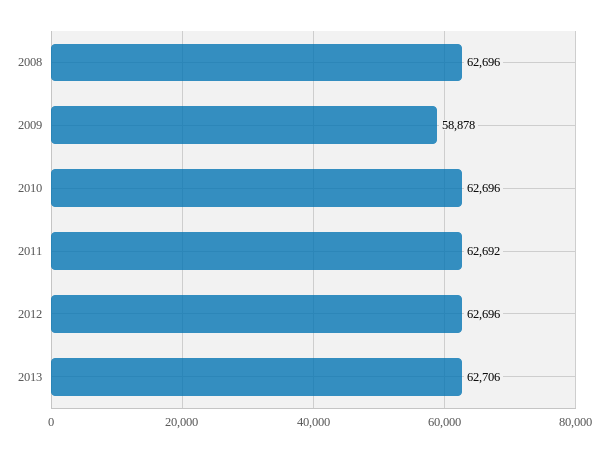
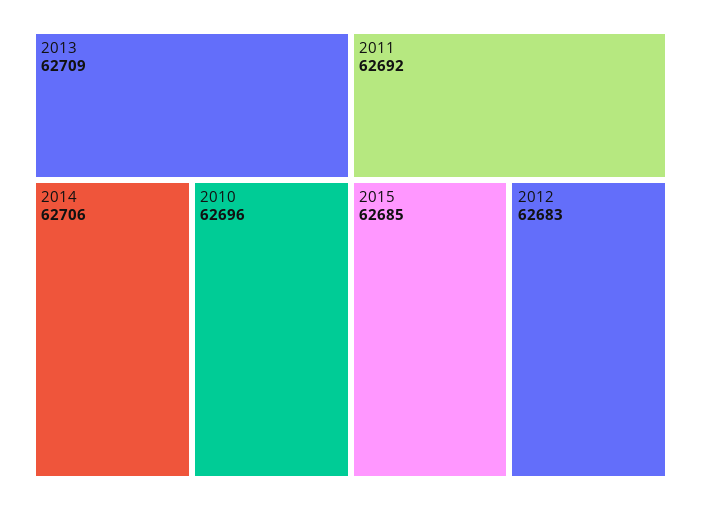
2008: 62696 -> none
2009: 58878 -> none
2012: 62696 -> 62683
2013: 62706 -> 62709
2014: none -> 62706
2015: none -> 62685

